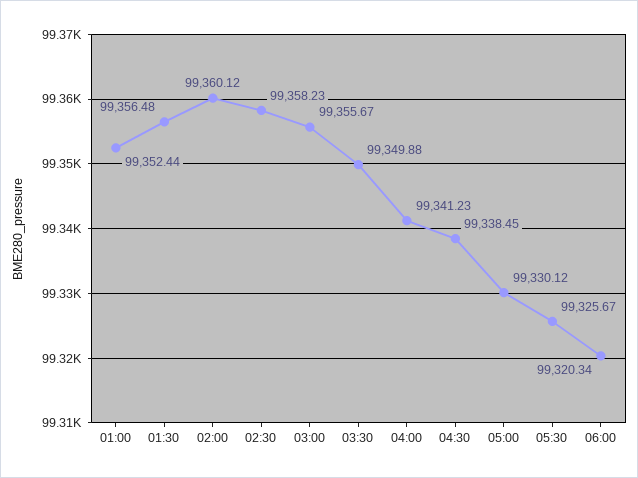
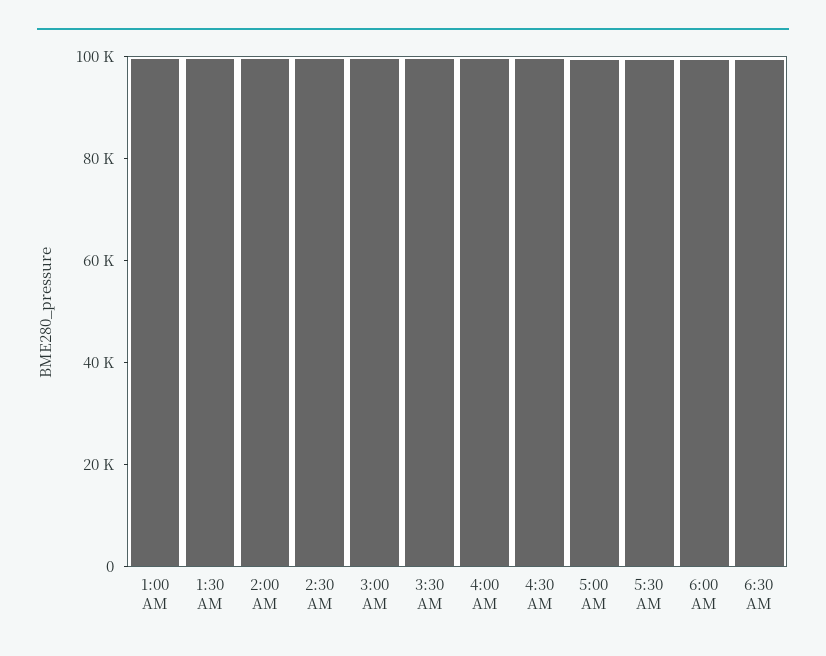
6:30 AM: none -> 100000

